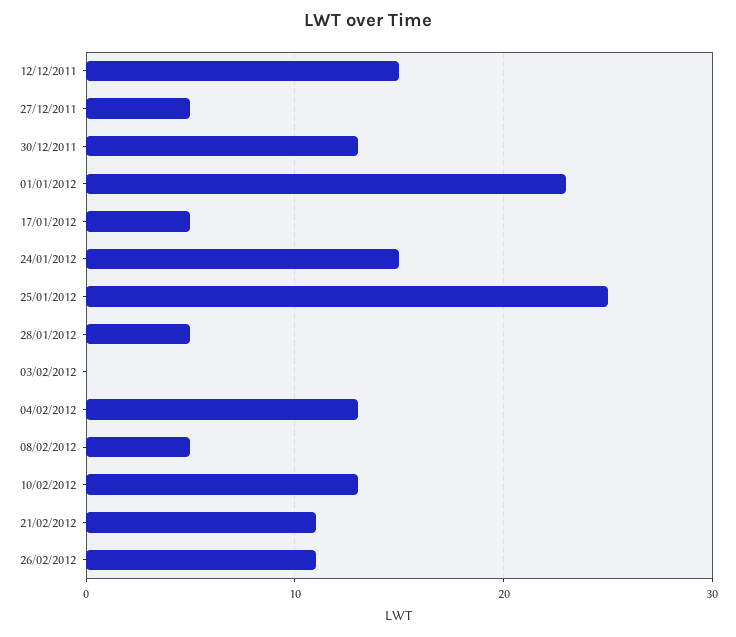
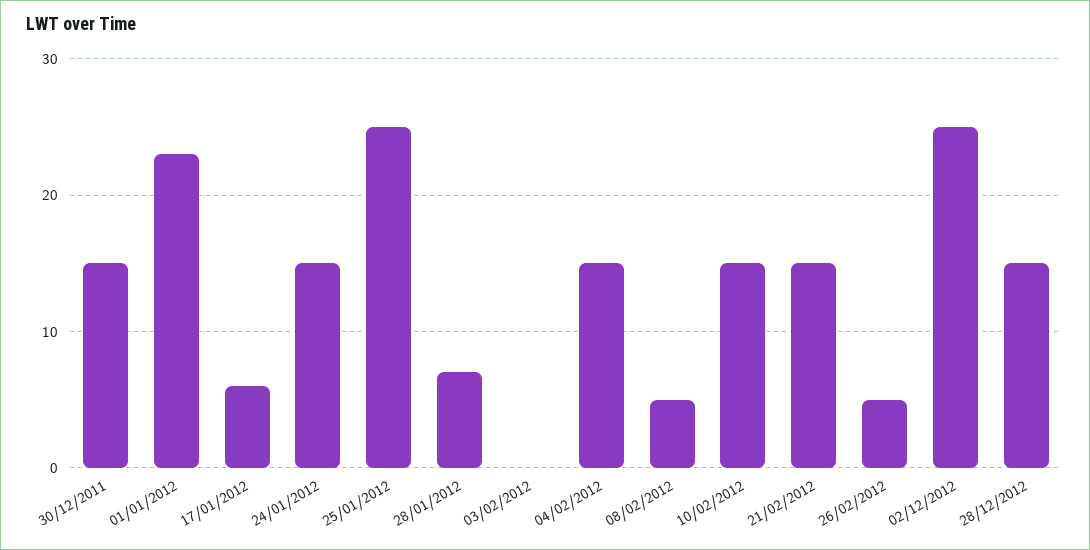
12/12/2011: 15 -> none
27/12/2011: 5 -> none
30/12/2011: 13 -> 15
17/01/2012: 5 -> 6
28/01/2012: 5 -> 7
04/02/2012: 13 -> 15
10/02/2012: 13 -> 15
21/02/2012: 11 -> 15
26/02/2012: 11 -> 5
02/12/2012: none -> 25
28/12/2012: none -> 15

